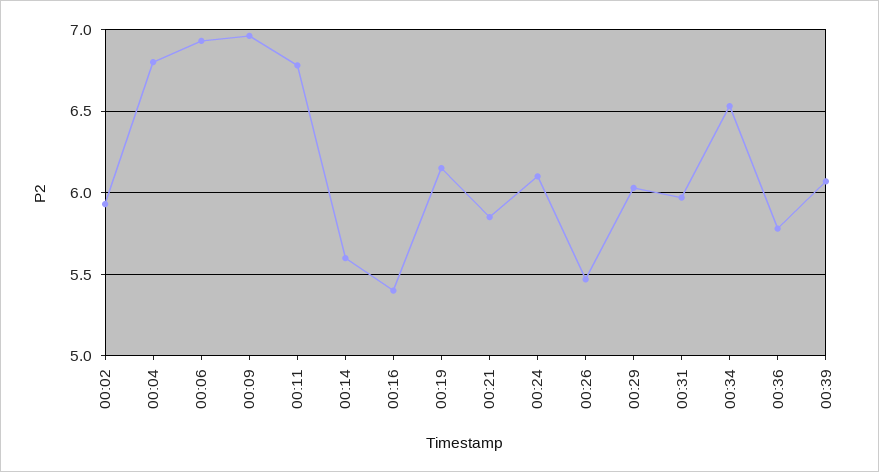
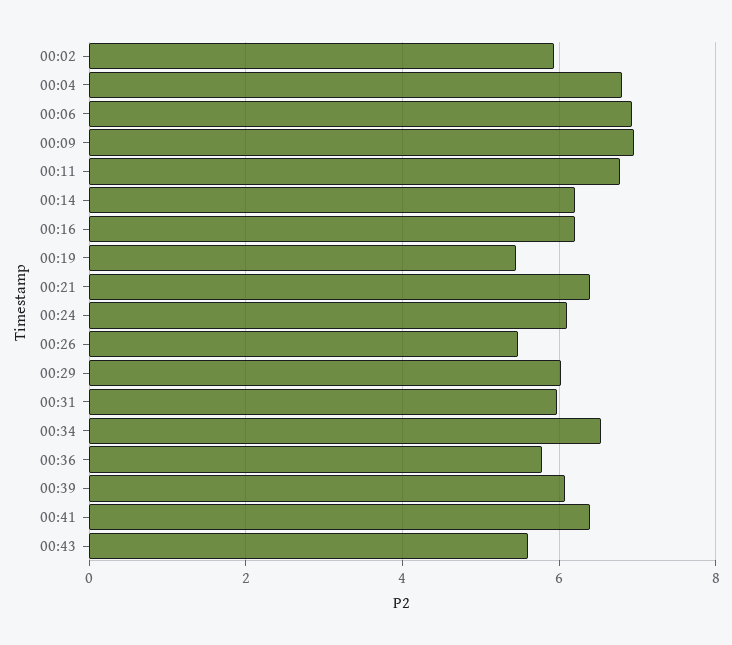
00:14: 5.6 -> 6.2
00:16: 5.4 -> 6.2
00:19: 6.15 -> 5.4
00:21: 5.85 -> 6.4
00:41: none -> 6.4
00:43: none -> 5.6

